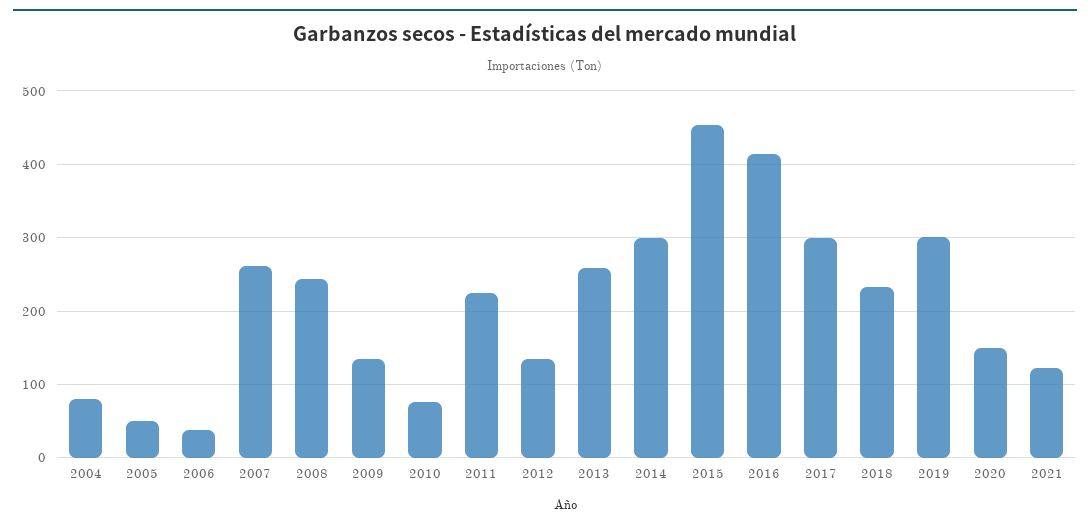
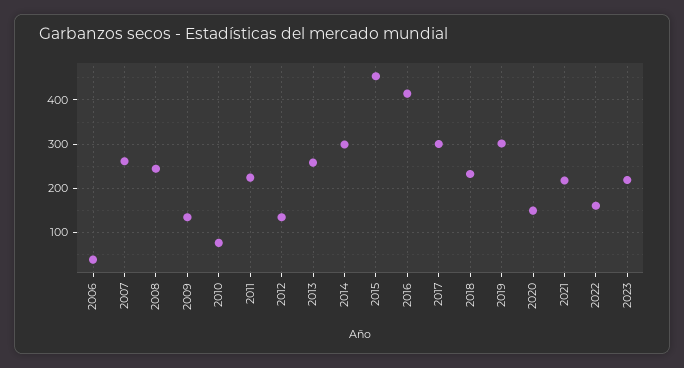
2004: 80 -> none
2005: 50 -> none
2021: 120 -> 220
2022: none -> 160
2023: none -> 220

